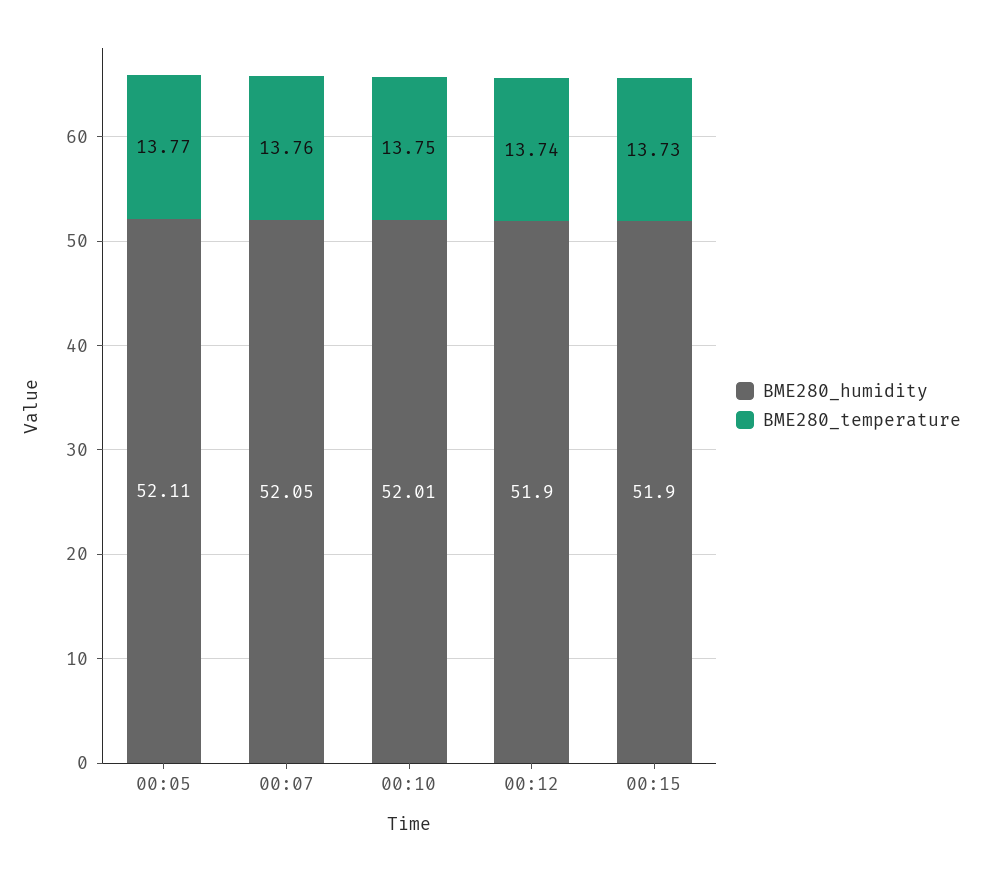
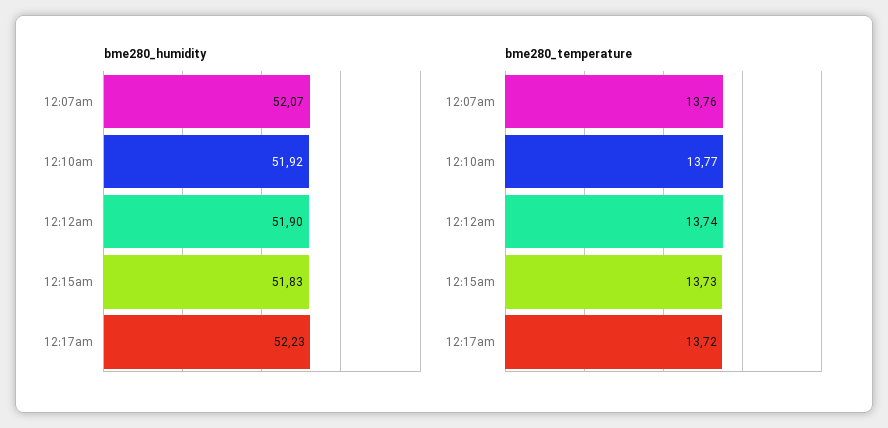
BME280_humidity, 00:05: 52.11 -> none
BME280_temperature, 00:05: 13.77 -> none
BME280_humidity, 00:07: 52.05 -> 52.07
BME280_humidity, 00:10: 52.01 -> 51.92
BME280_temperature, 00:10: 13.75 -> 13.77
BME280_humidity, 00:15: 51.9 -> 51.83
BME280_humidity, 12:17am: none -> 52.23
BME280_temperature, 12:17am: none -> 13.72

